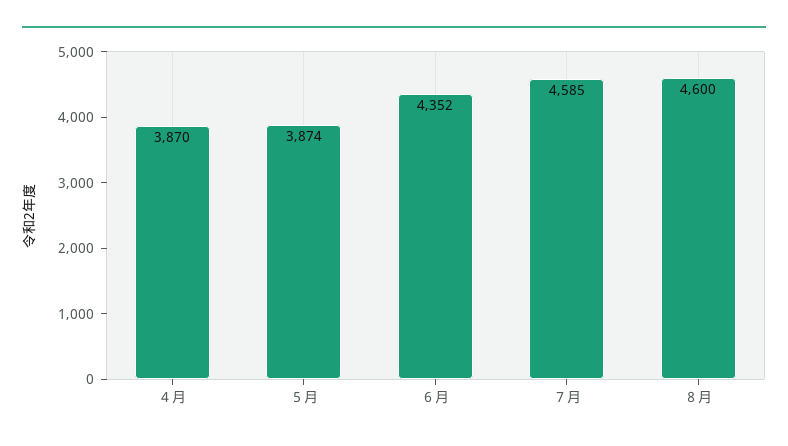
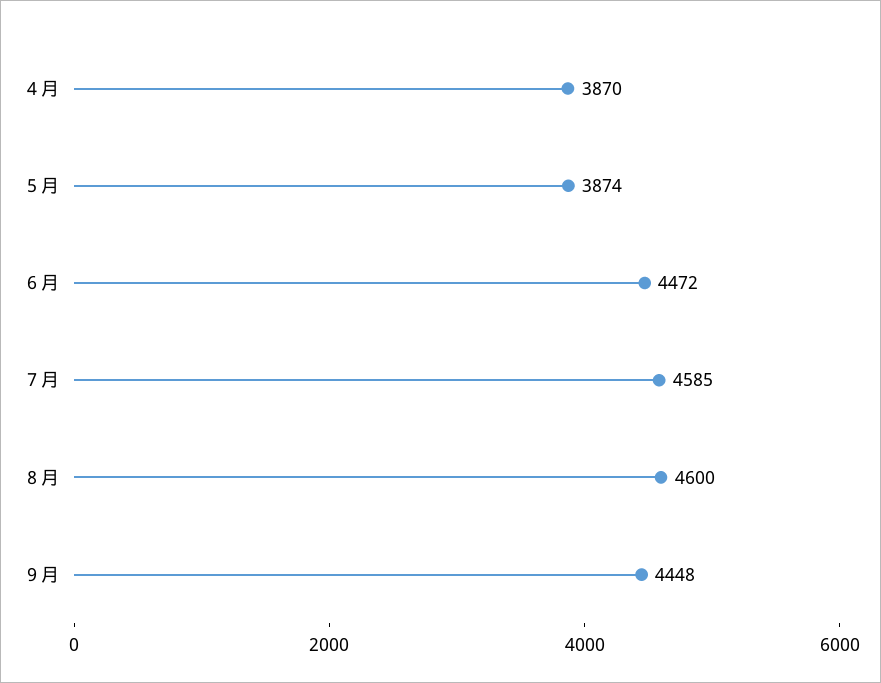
６月: 4352 -> 4472
９月: none -> 4448

